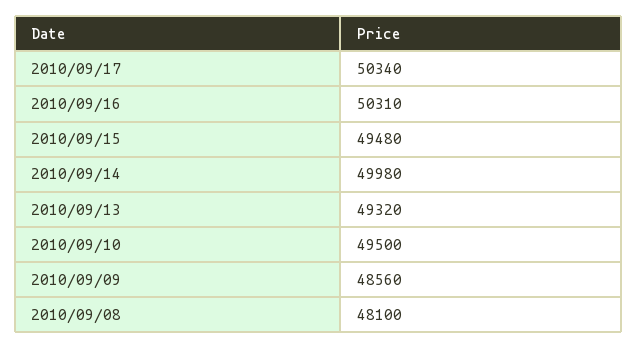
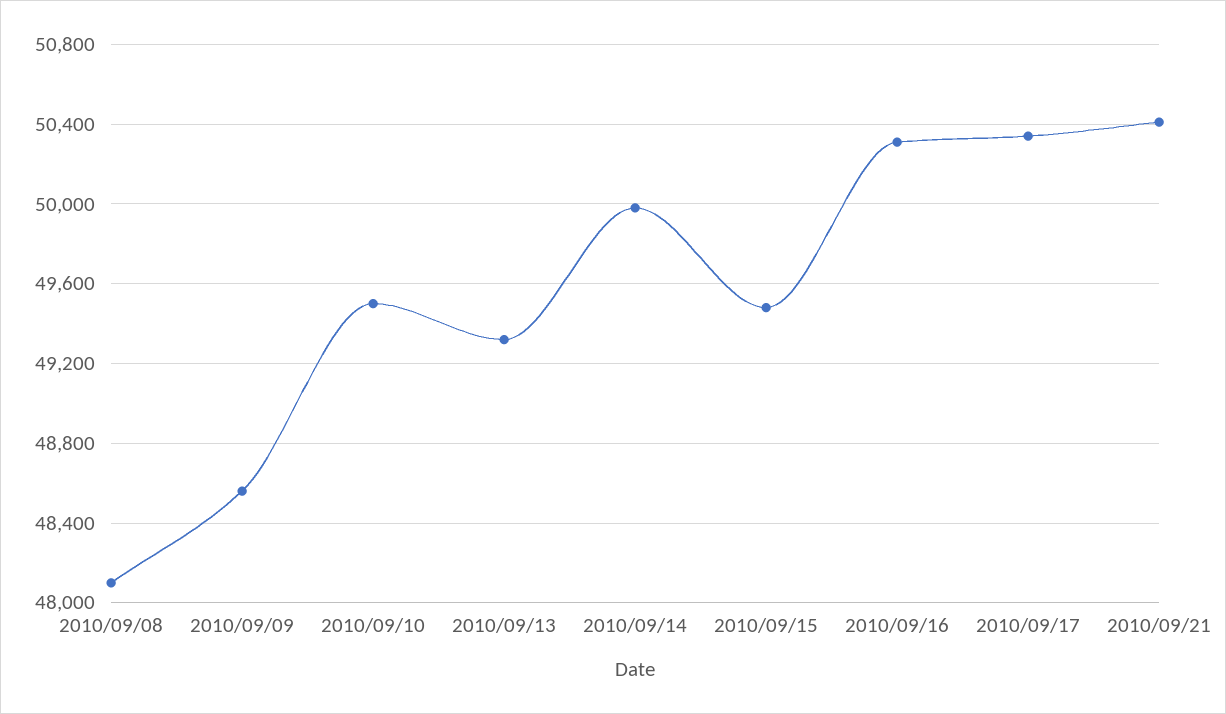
2010/09/21: none -> 50400

